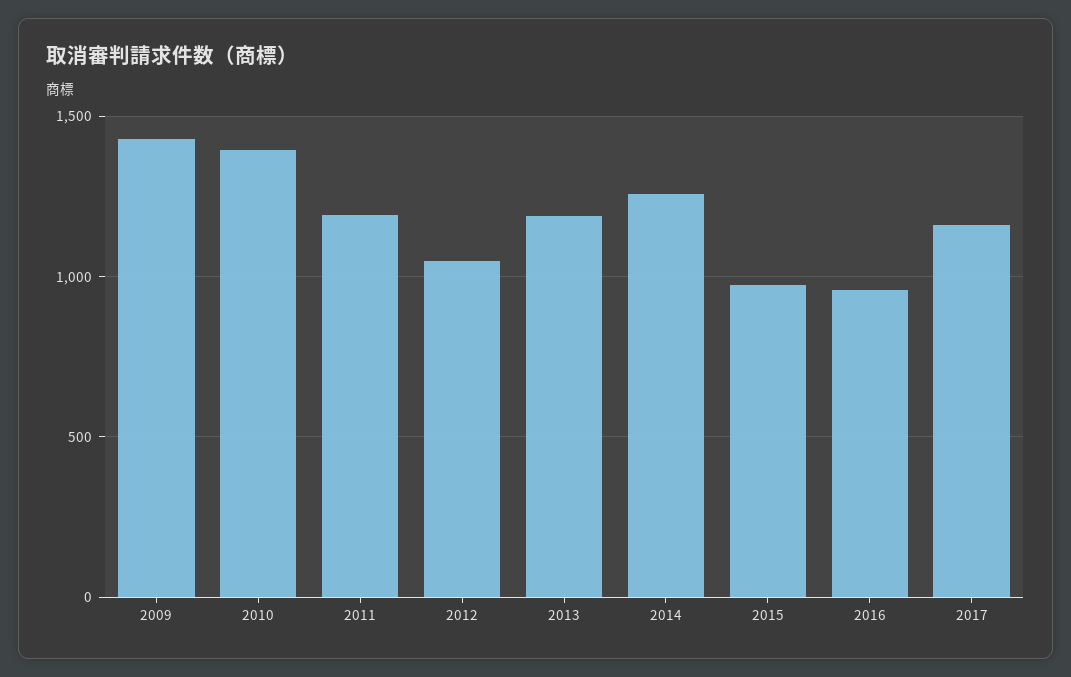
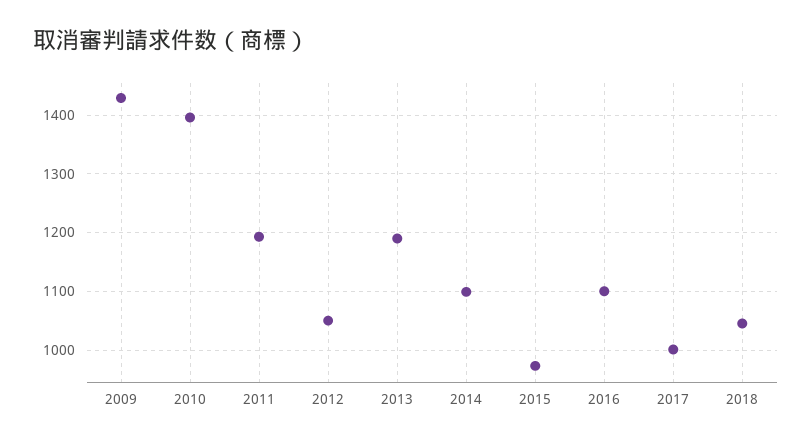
2014: 1250 -> 1100
2016: 950 -> 1100
2017: 1150 -> 1000
2018: none -> 1040

